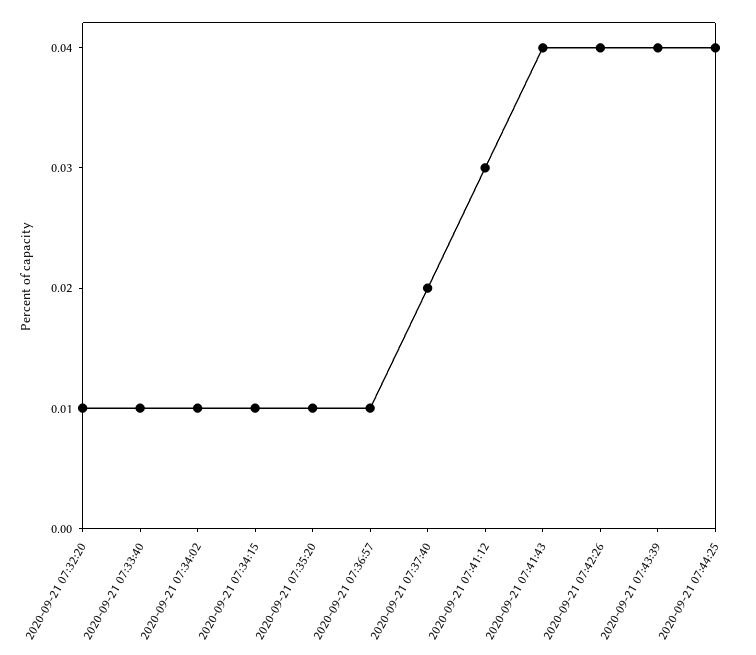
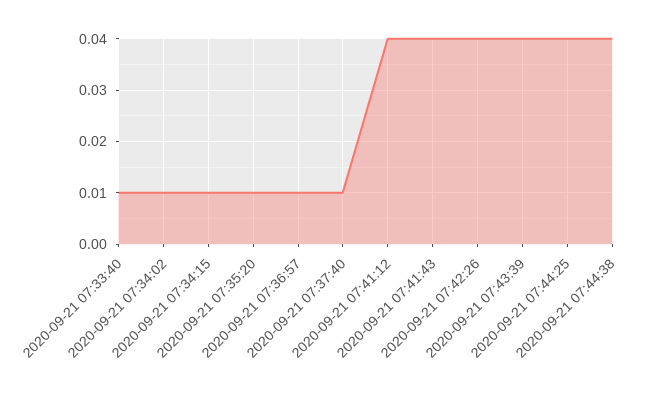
2020-09-21 07:32:20: 0.01 -> none
2020-09-21 07:37:40: 0.02 -> 0.01
2020-09-21 07:41:12: 0.03 -> 0.04
2020-09-21 07:44:38: none -> 0.04

